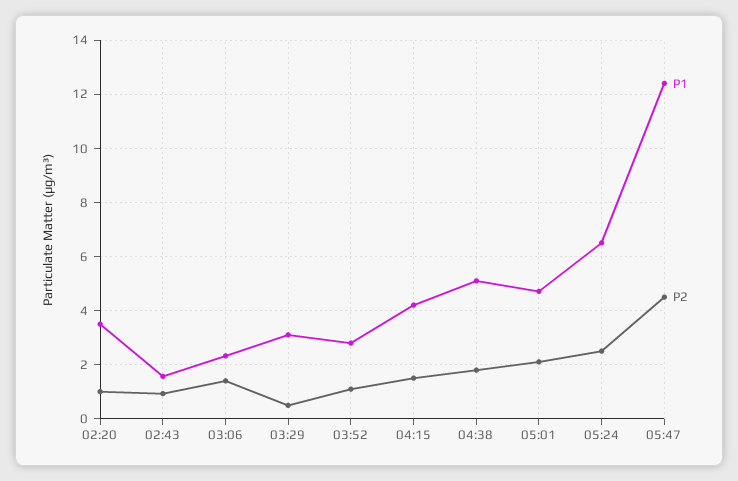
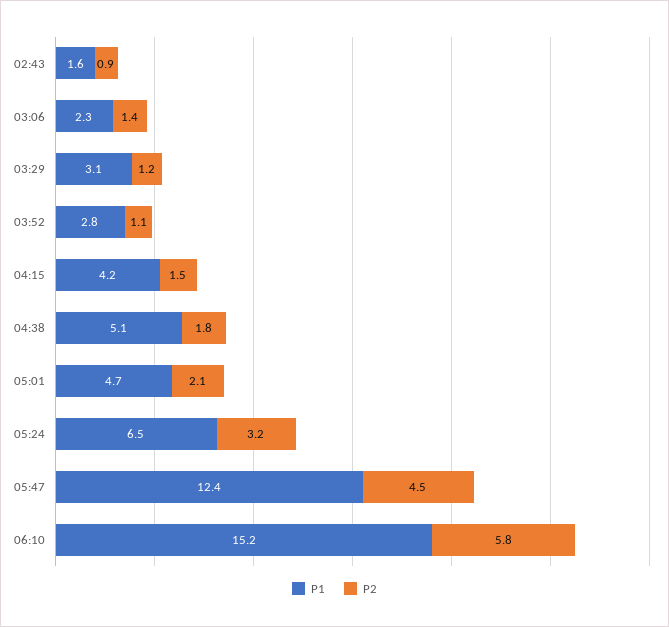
P1, 02:20: 3.5 -> none
P2, 02:20: 1 -> none
P2, 03:29: 0.5 -> 1.2
P2, 05:24: 2.5 -> 3.2
P1, 06:10: none -> 15.2
P2, 06:10: none -> 5.8

